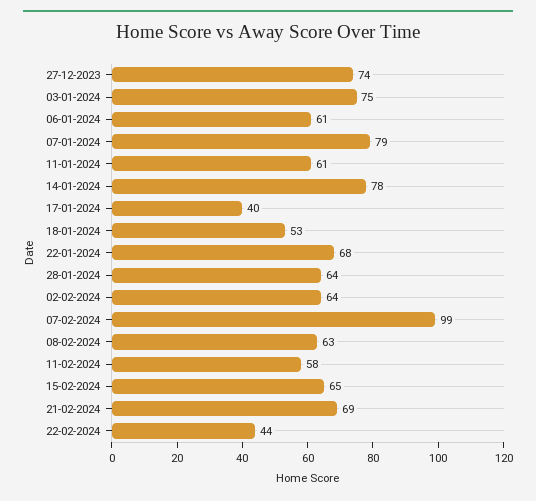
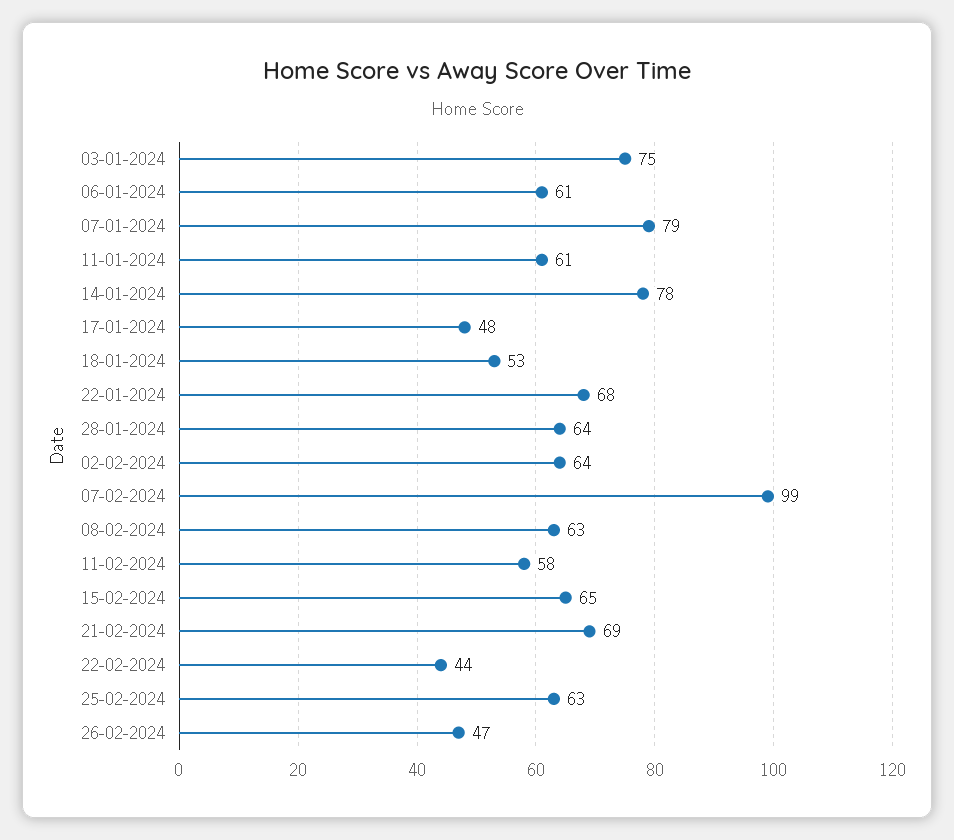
27-12-2023: 74 -> none
17-01-2024: 40 -> 48
25-02-2024: none -> 63
26-02-2024: none -> 47

